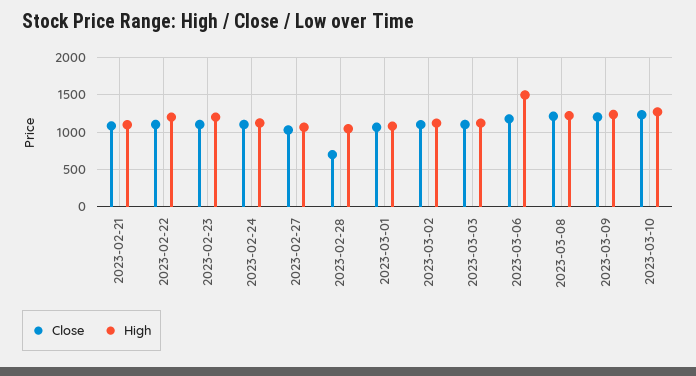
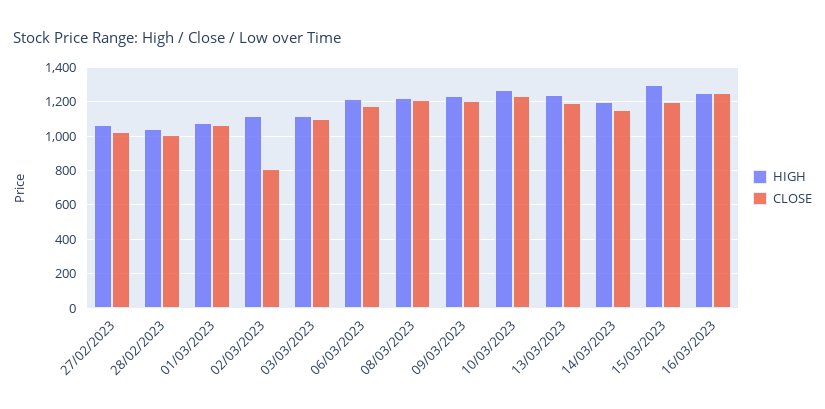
Close, 2023-02-21: 1100 -> none
High, 2023-02-21: 1100 -> none
Close, 2023-02-22: 1100 -> none
High, 2023-02-22: 1200 -> none
Close, 2023-02-23: 1100 -> none
High, 2023-02-23: 1200 -> none
Close, 2023-02-24: 1100 -> none
High, 2023-02-24: 1100 -> none
Close, 2023-02-28: 700 -> 1000
Close, 2023-03-02: 1100 -> 800
High, 2023-03-06: 1500 -> 1200
High, 13/03/2023: none -> 1250
Close, 13/03/2023: none -> 1200
High, 14/03/2023: none -> 1200
Close, 14/03/2023: none -> 1150
High, 15/03/2023: none -> 1300
Close, 15/03/2023: none -> 1200
High, 16/03/2023: none -> 1250
Close, 16/03/2023: none -> 1250

